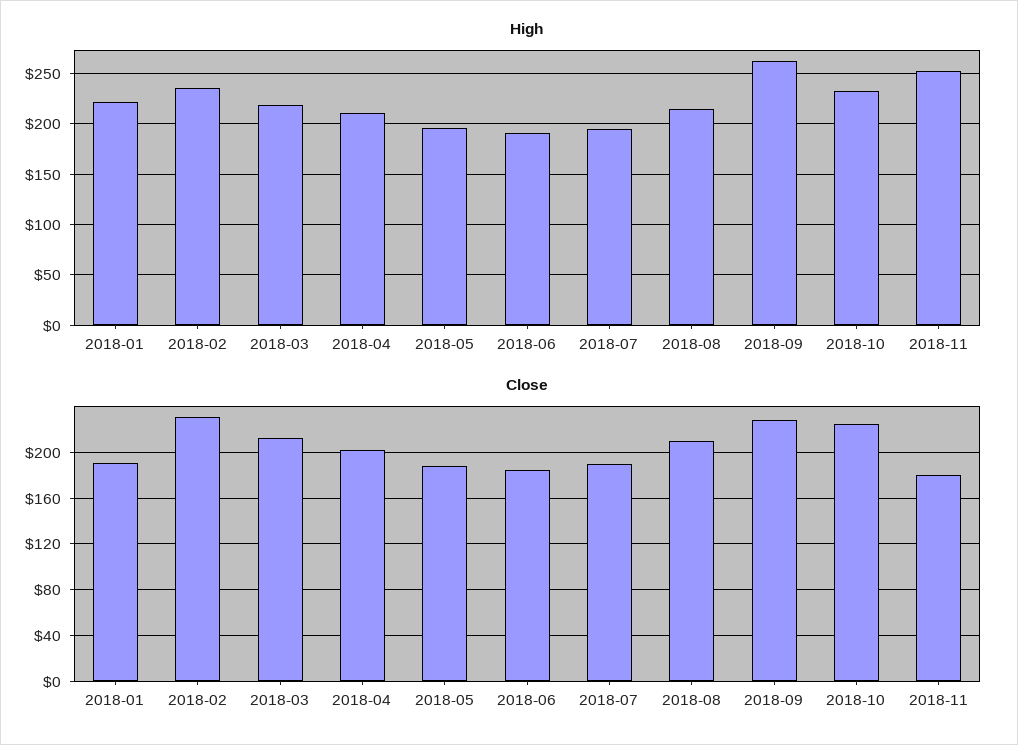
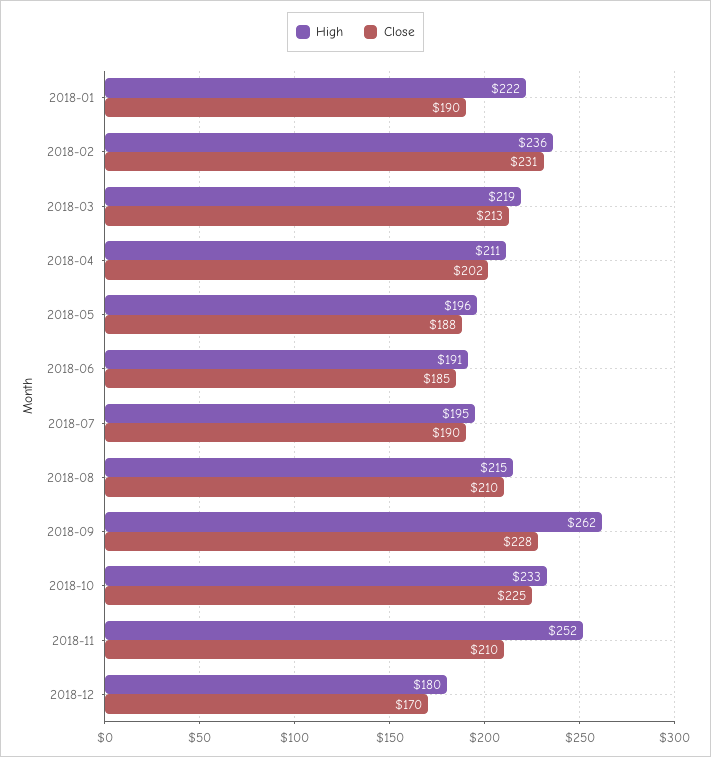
Close, 2018-11: 180 -> 210
High, 2018-12: none -> 180
Close, 2018-12: none -> 170

